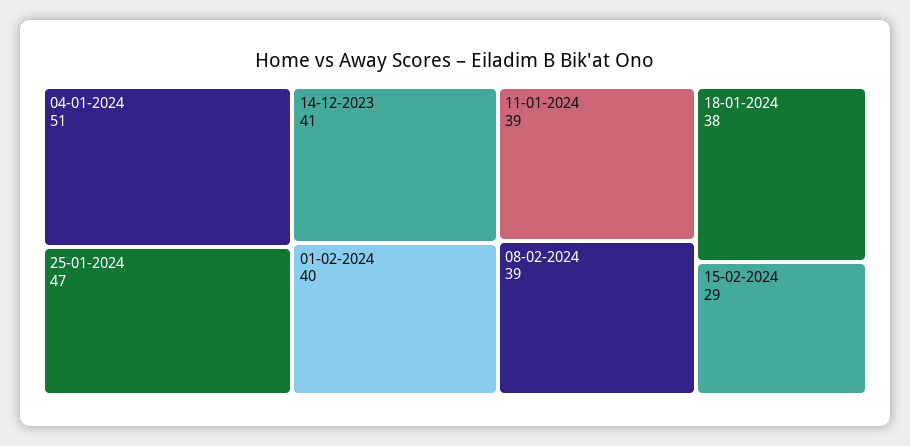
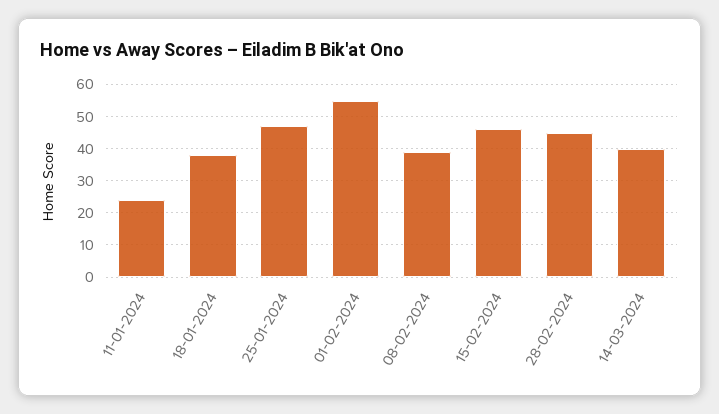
04-01-2024: 51 -> none
14-12-2023: 41 -> none
01-02-2024: 40 -> 55
11-01-2024: 39 -> 25
15-02-2024: 29 -> 45
28-02-2024: none -> 45
14-03-2024: none -> 40

